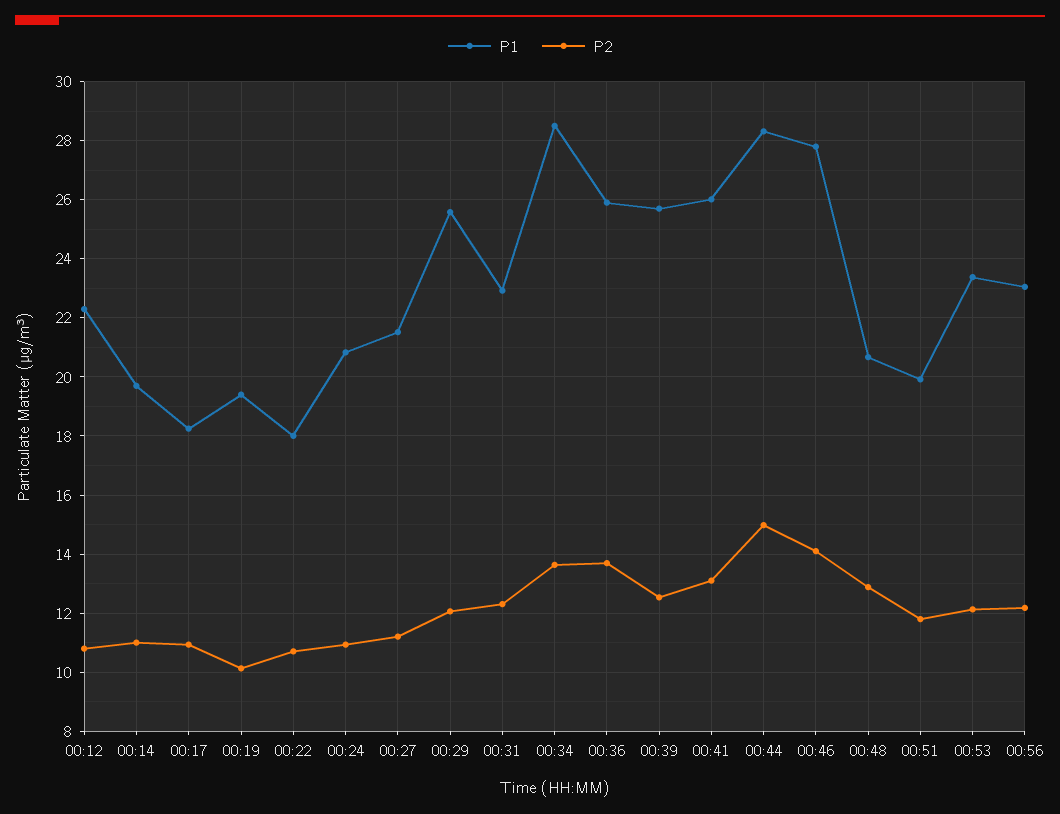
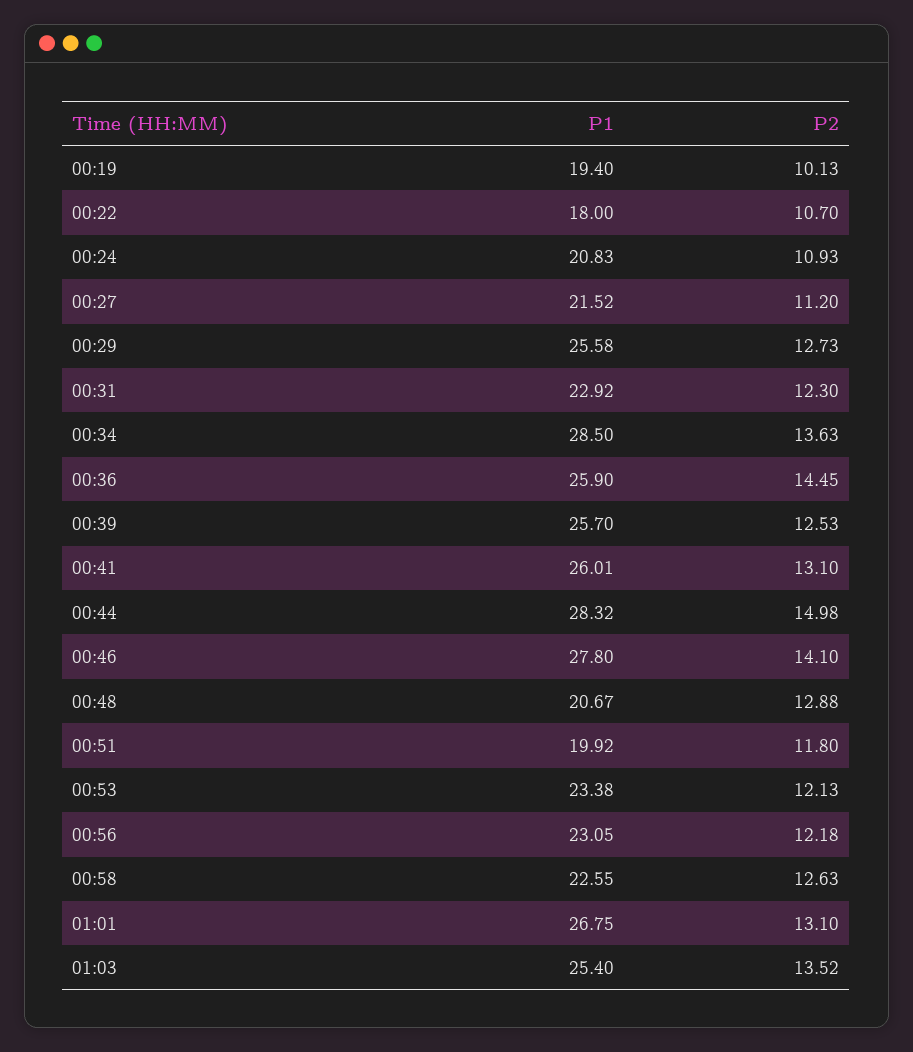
P1, 00:12: 22.25 -> none
P2, 00:12: 10.75 -> none
P1, 00:14: 19.75 -> none
P2, 00:14: 11 -> none
P1, 00:17: 18.25 -> none
P2, 00:17: 11 -> none
P2, 00:29: 12 -> 12.73
P2, 00:36: 13.75 -> 14.45
P1, 00:58: none -> 22.55
P2, 00:58: none -> 12.63
P1, 01:01: none -> 26.75
P2, 01:01: none -> 13.1
P1, 01:03: none -> 25.4
P2, 01:03: none -> 13.52

